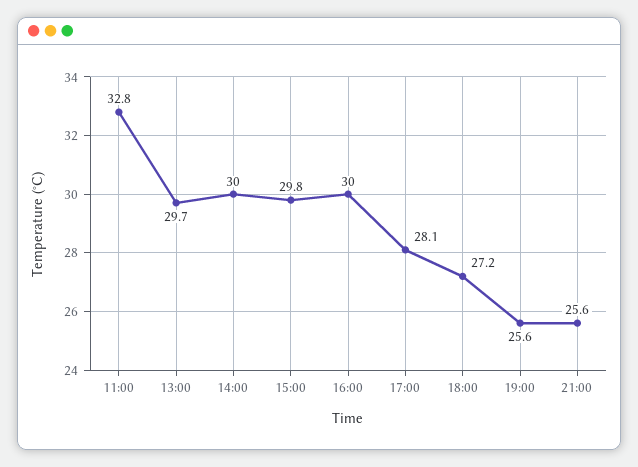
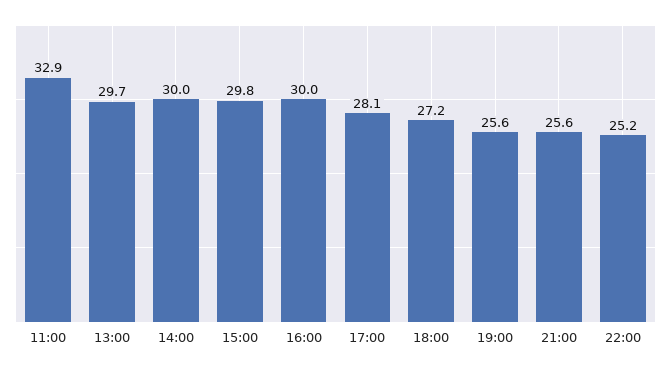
11:00: 32.8 -> 32.9
22:00: none -> 25.2

